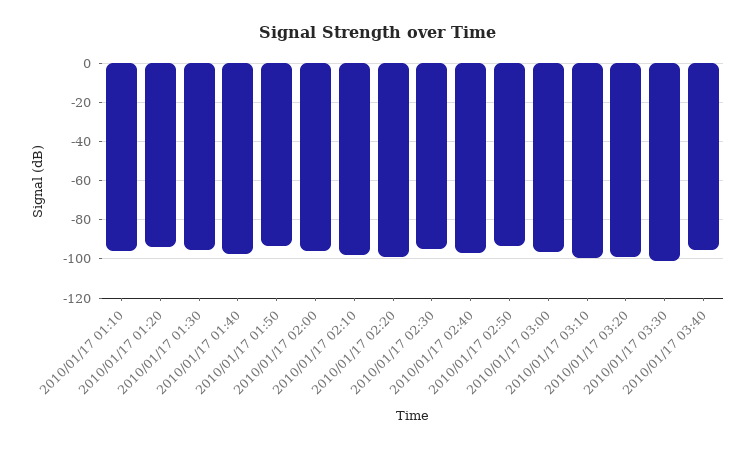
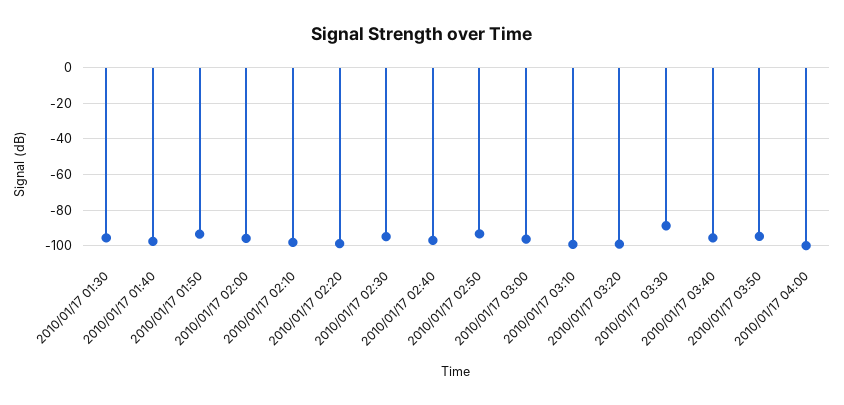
2010/01/17 01:10: -95 -> none
2010/01/17 01:20: -95 -> none
2010/01/17 03:30: -100 -> -90
2010/01/17 03:50: none -> -95
2010/01/17 04:00: none -> -100

